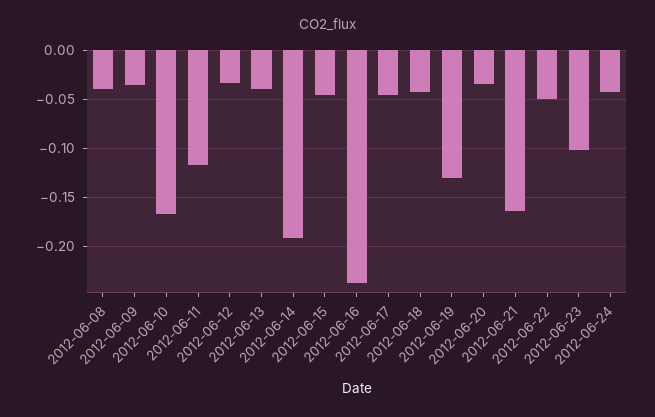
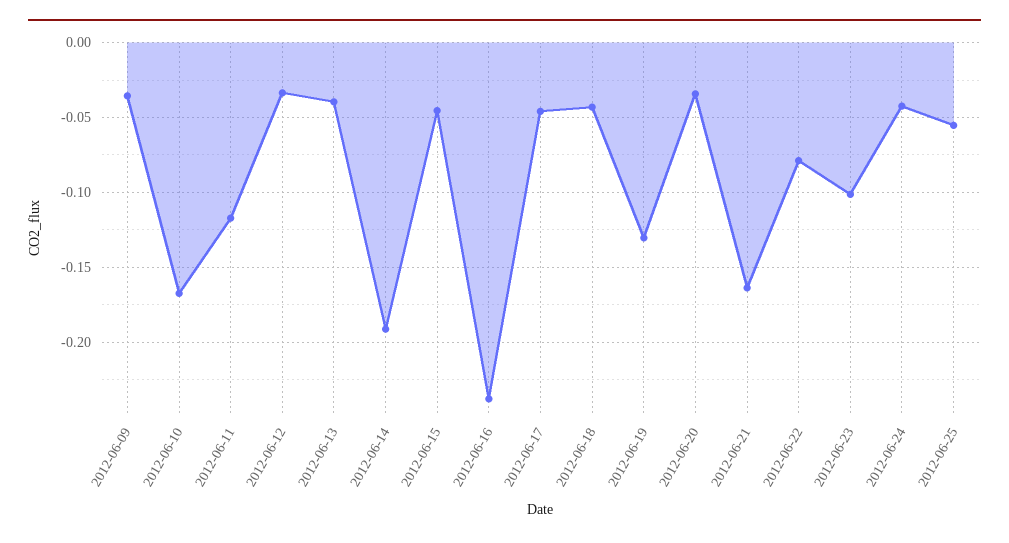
2012-06-08: -0.04 -> none
2012-06-22: -0.05 -> -0.08
2012-06-25: none -> -0.055

